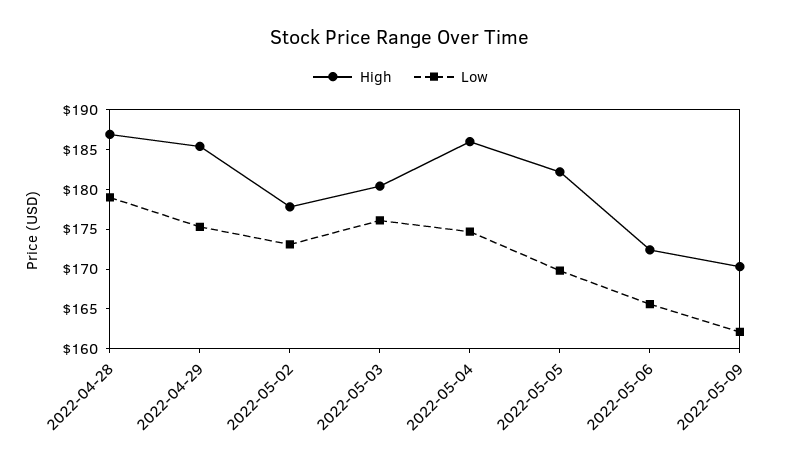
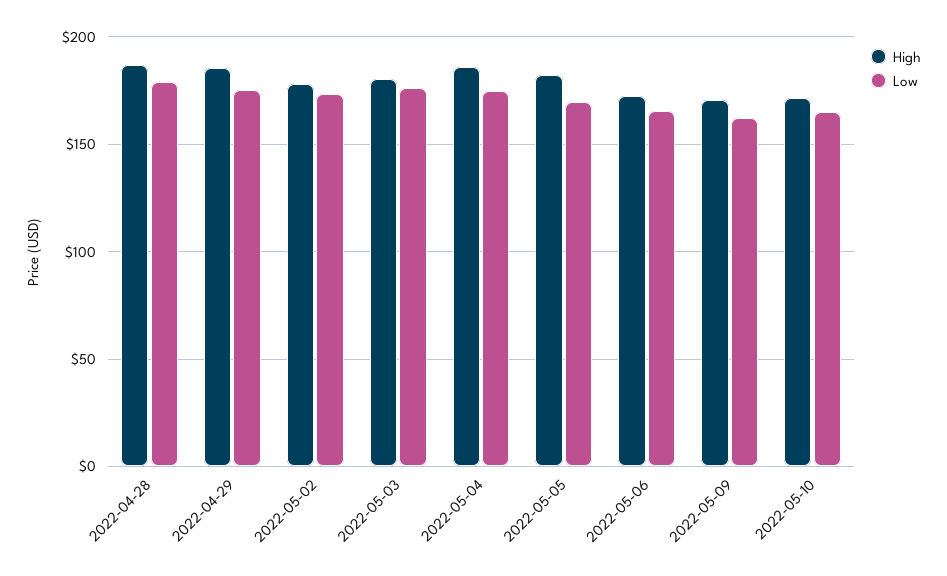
High, 2022-05-10: none -> 170
Low, 2022-05-10: none -> 165

